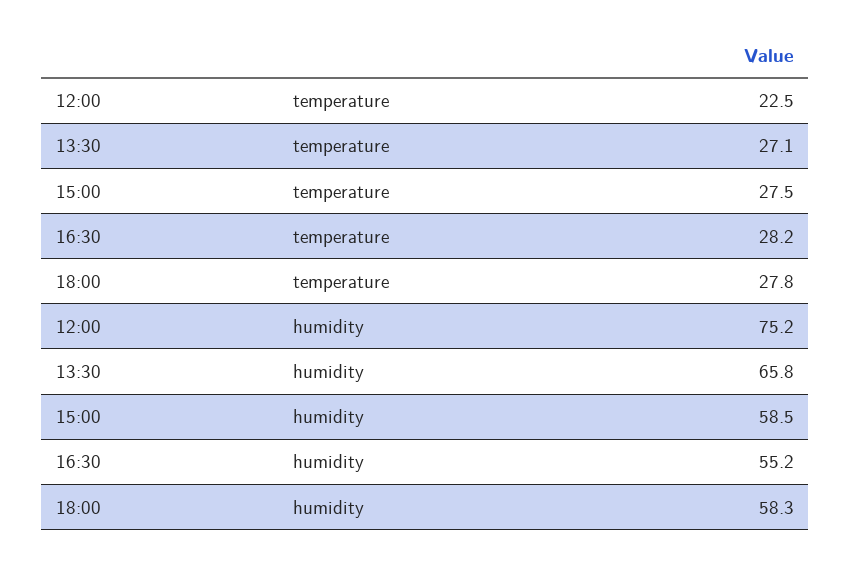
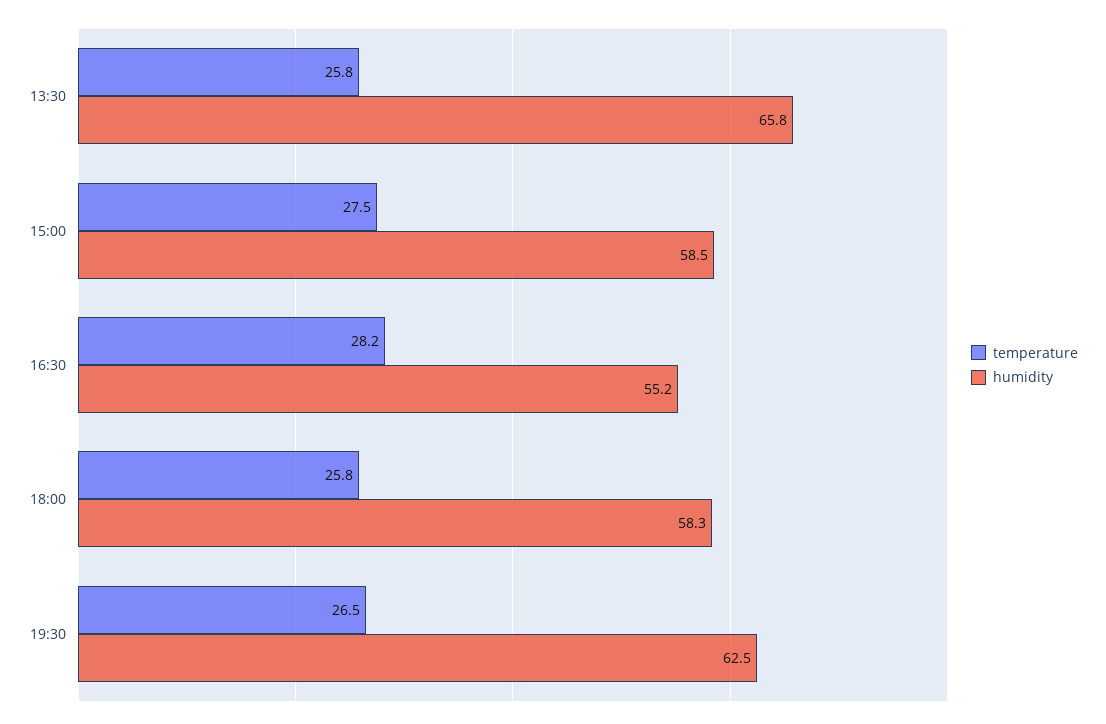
temperature, 12:00: 22.5 -> none
temperature, 13:30: 27.1 -> 25.8
temperature, 18:00: 27.8 -> 25.8
humidity, 12:00: 75.2 -> none
temperature, 19:30: none -> 26.5
humidity, 19:30: none -> 62.5

